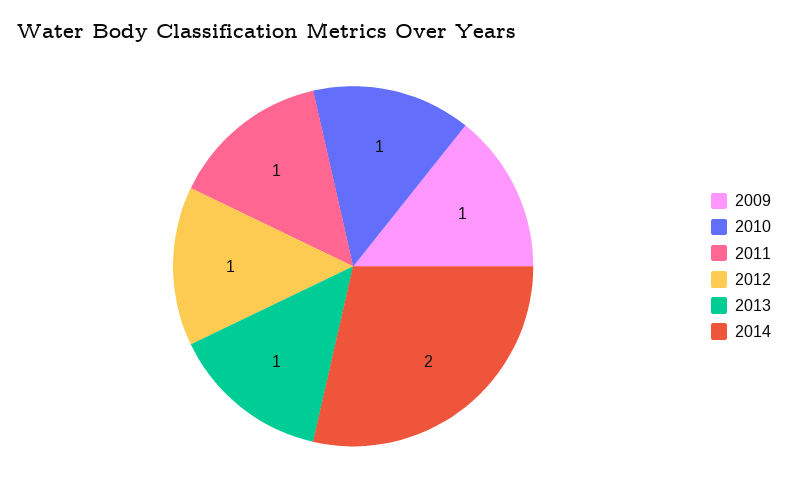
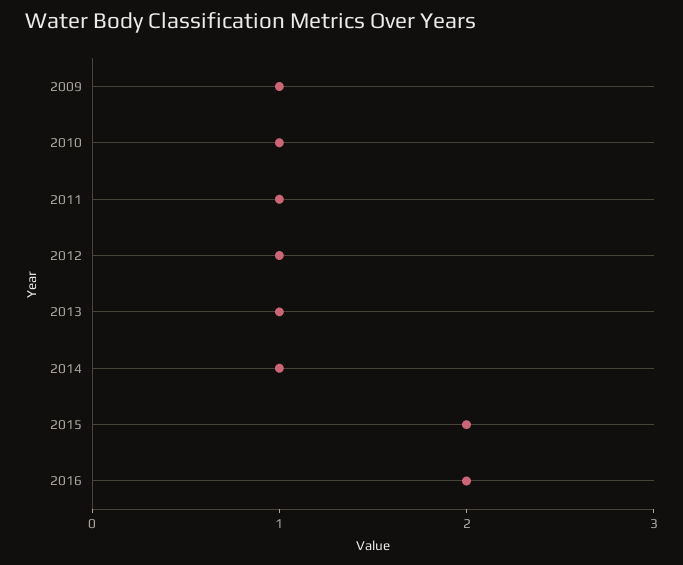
2014: 2 -> 1
2015: none -> 2
2016: none -> 2

